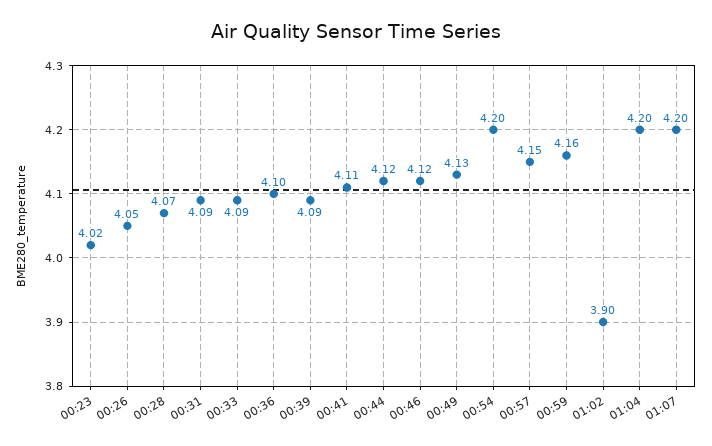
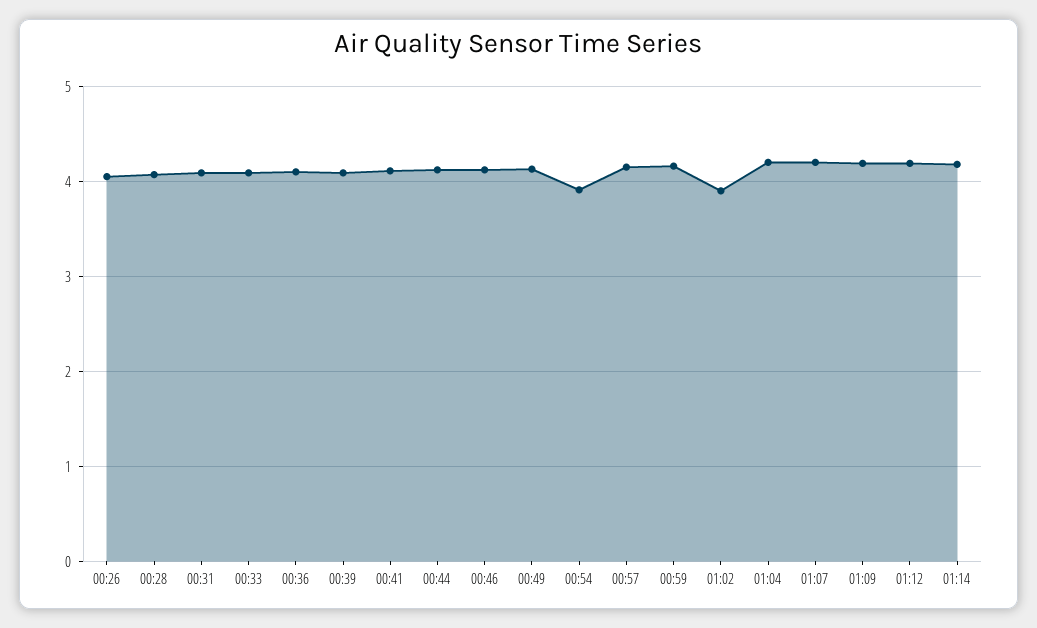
00:23: 4.02 -> none
00:54: 4.2 -> 3.9
01:09: none -> 4.2
01:12: none -> 4.2
01:14: none -> 4.2

